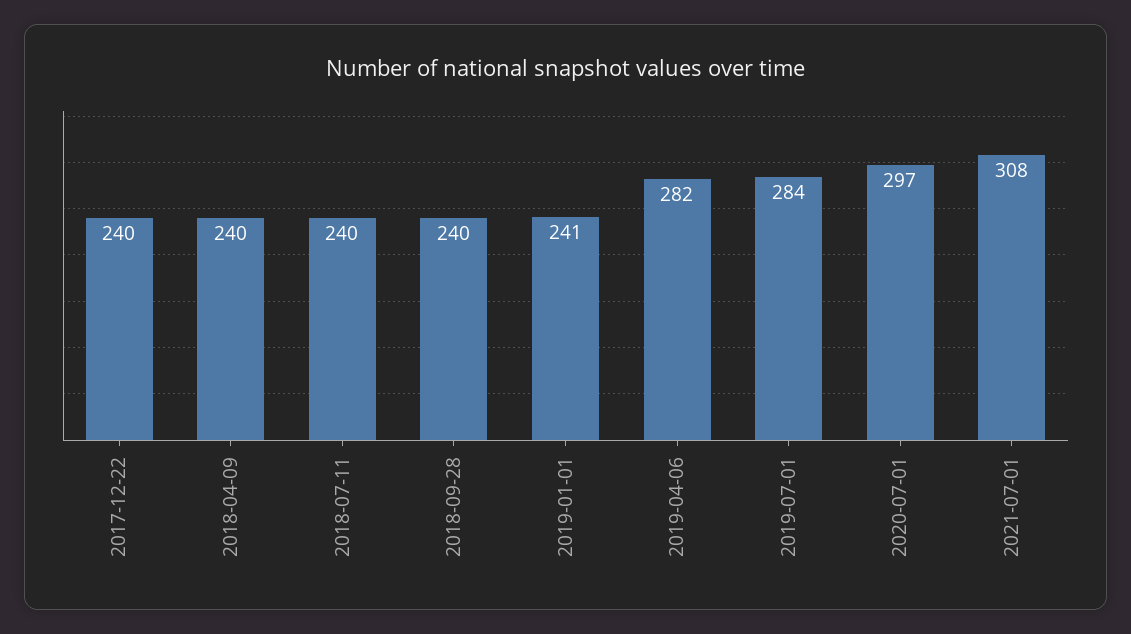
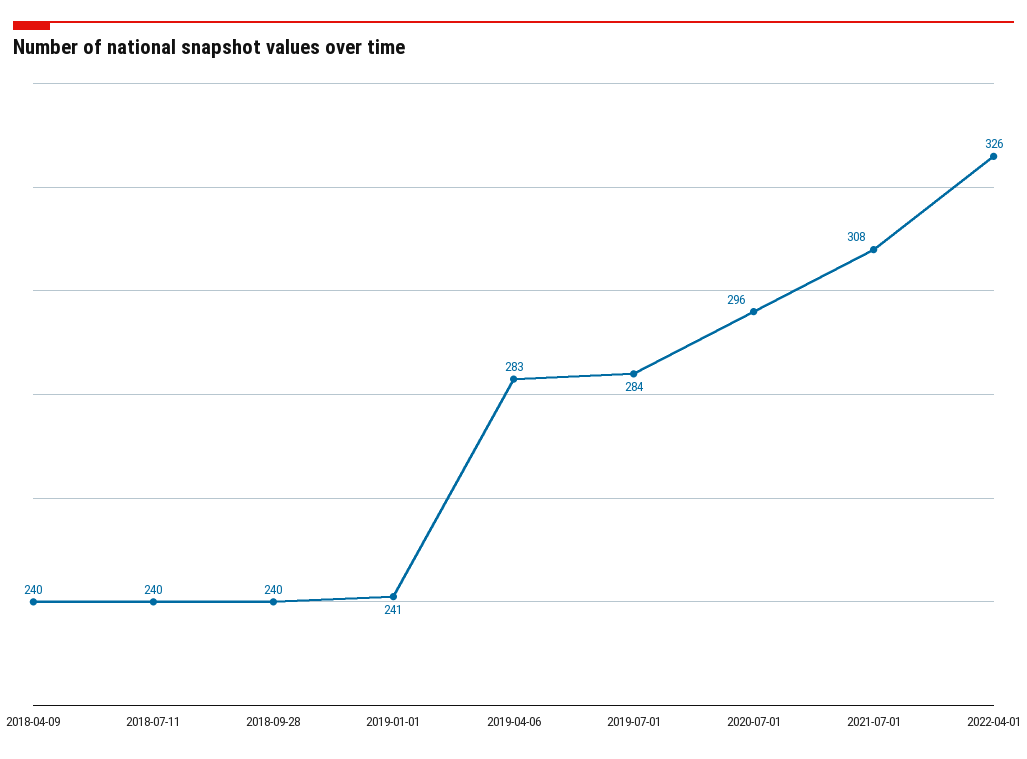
2017-12-22: 240 -> none
2019-04-06: 282 -> 283
2020-07-01: 297 -> 296
2022-04-01: none -> 326

